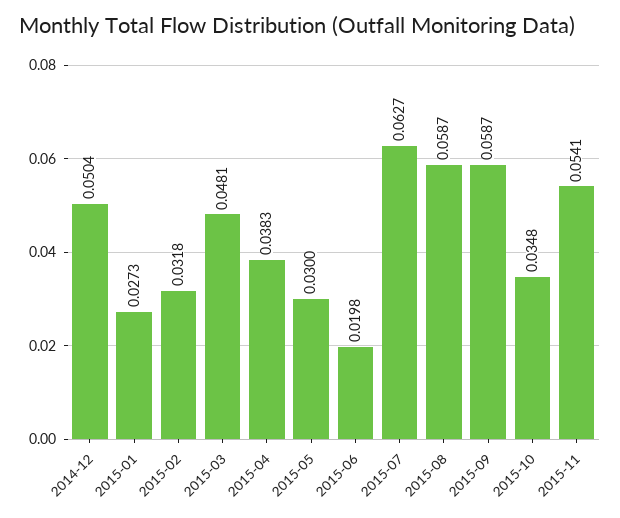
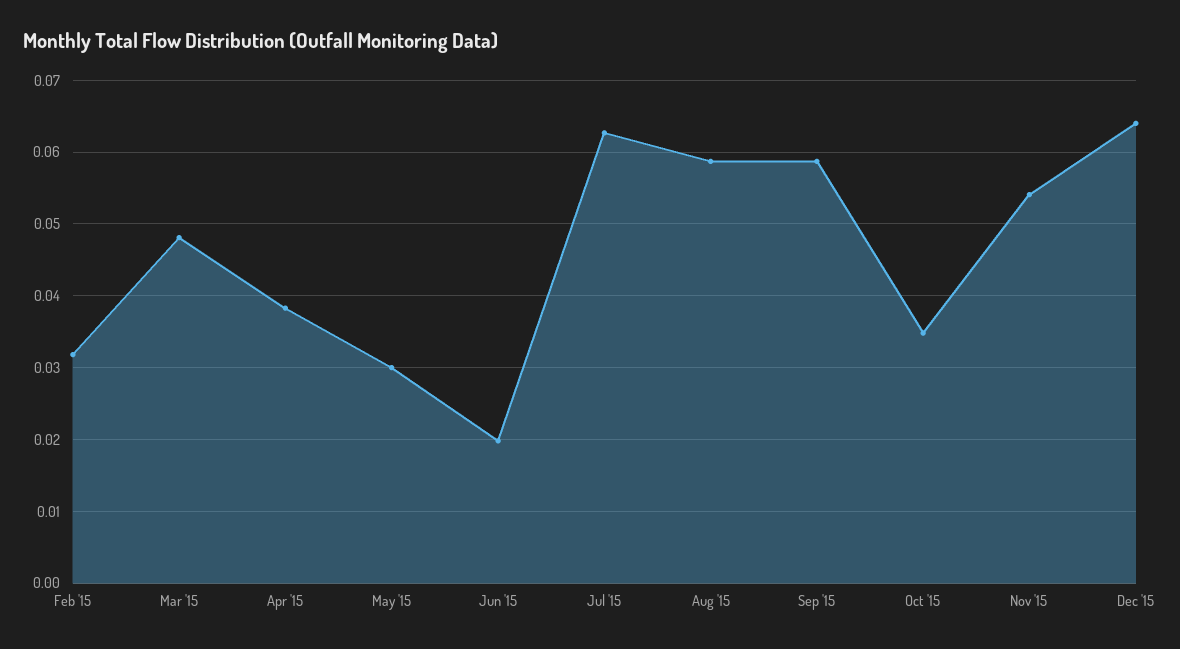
2014-12: 0.0504 -> none
2015-01: 0.0273 -> none
Dec '15: none -> 0.064

